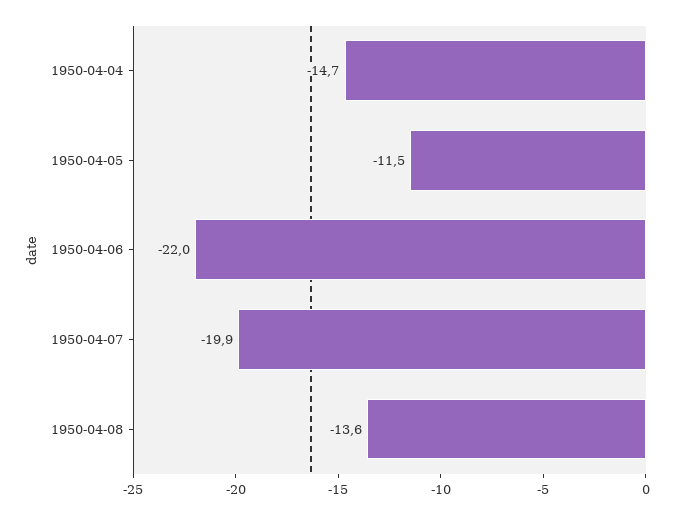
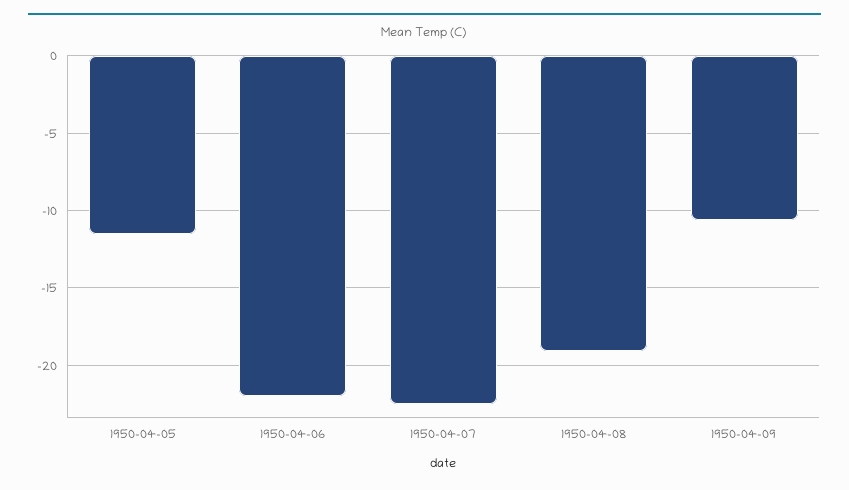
1950-04-04: -14.7 -> none
1950-04-07: -19.9 -> -22.5
1950-04-08: -13.6 -> -19
1950-04-09: none -> -10.5

